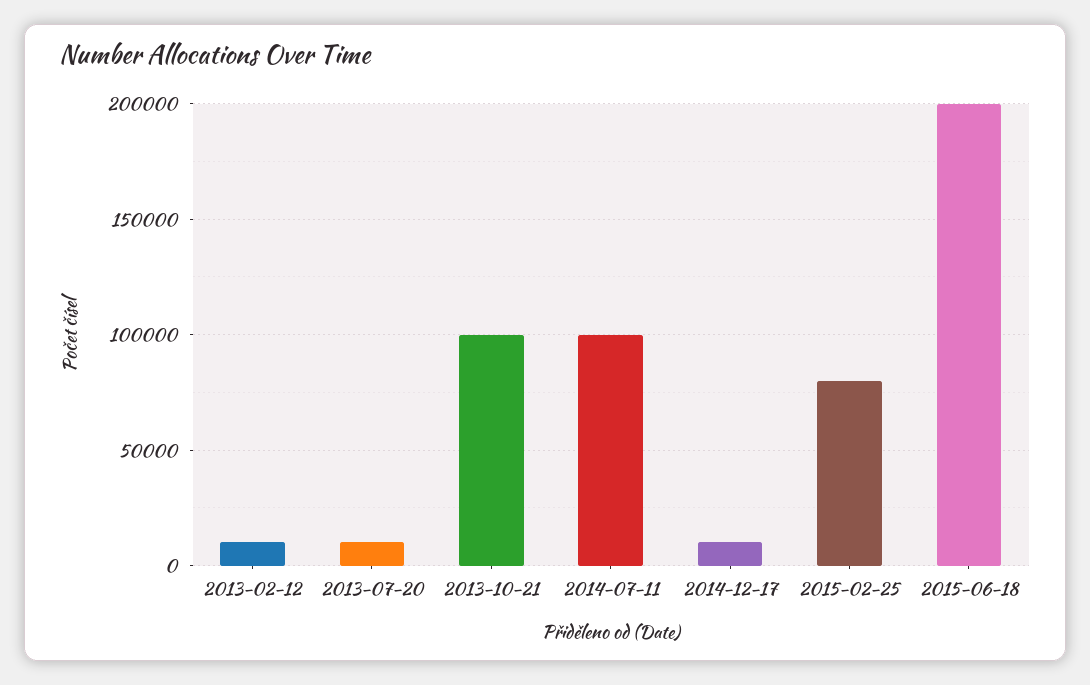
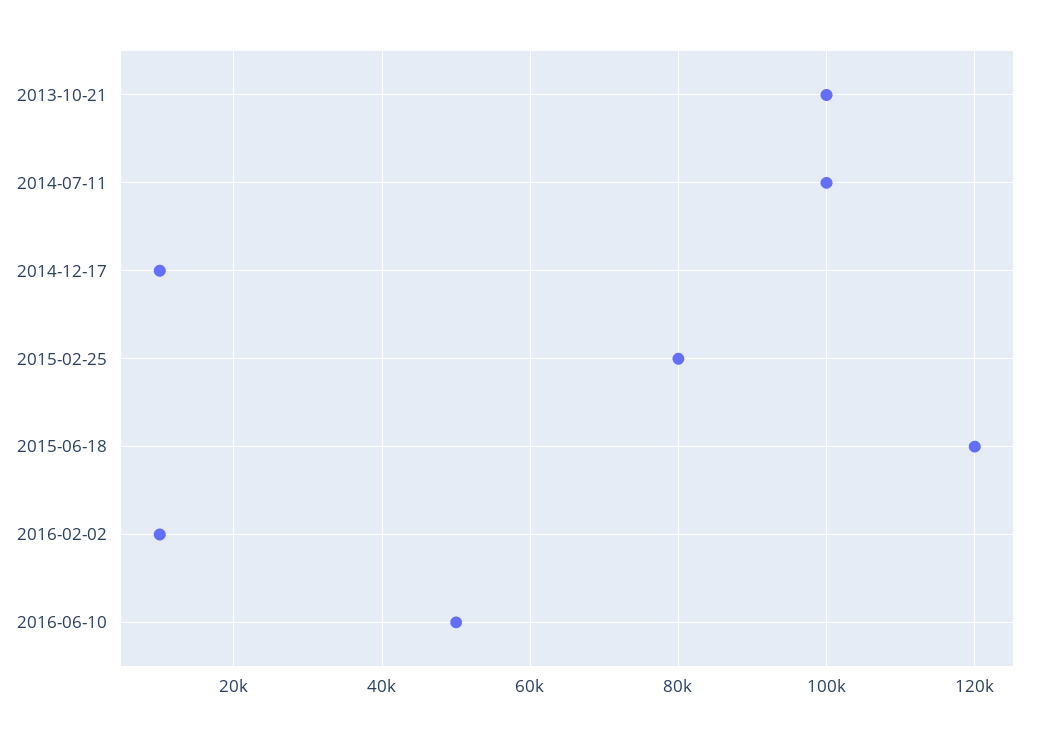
2013-02-12: 10000 -> none
2013-07-20: 10000 -> none
2015-06-18: 200000 -> 120000
2016-02-02: none -> 10000
2016-06-10: none -> 50000

